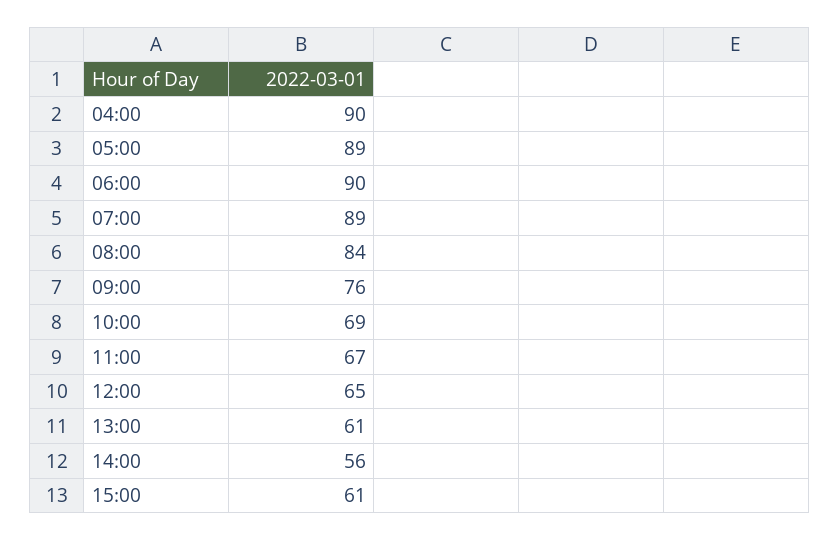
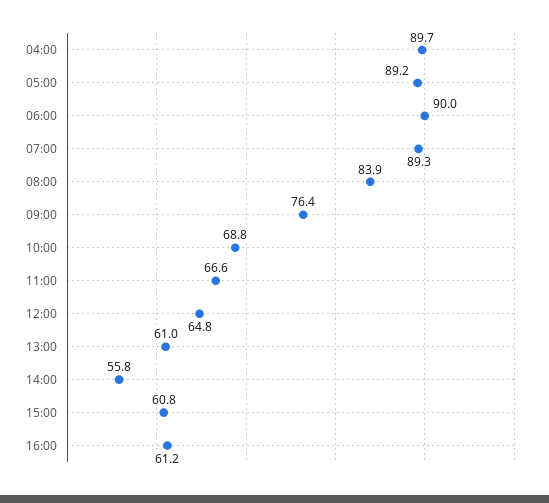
16:00: none -> 61.2

